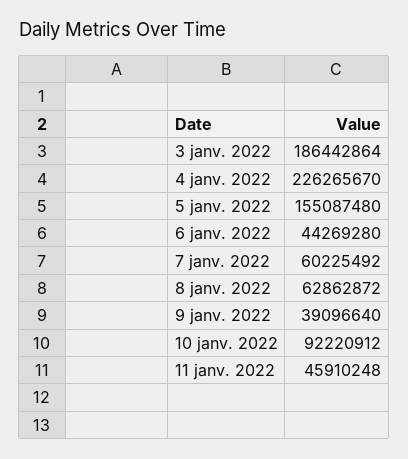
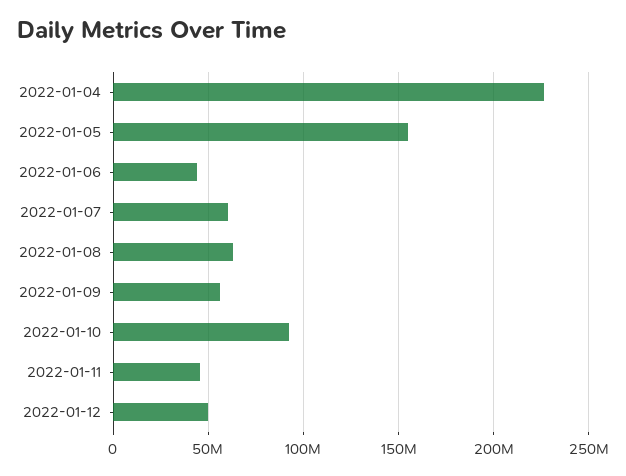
3 janv. 2022: 186442864 -> none
9 janv. 2022: 39096640 -> 55000000
2022-01-12: none -> 50000000

